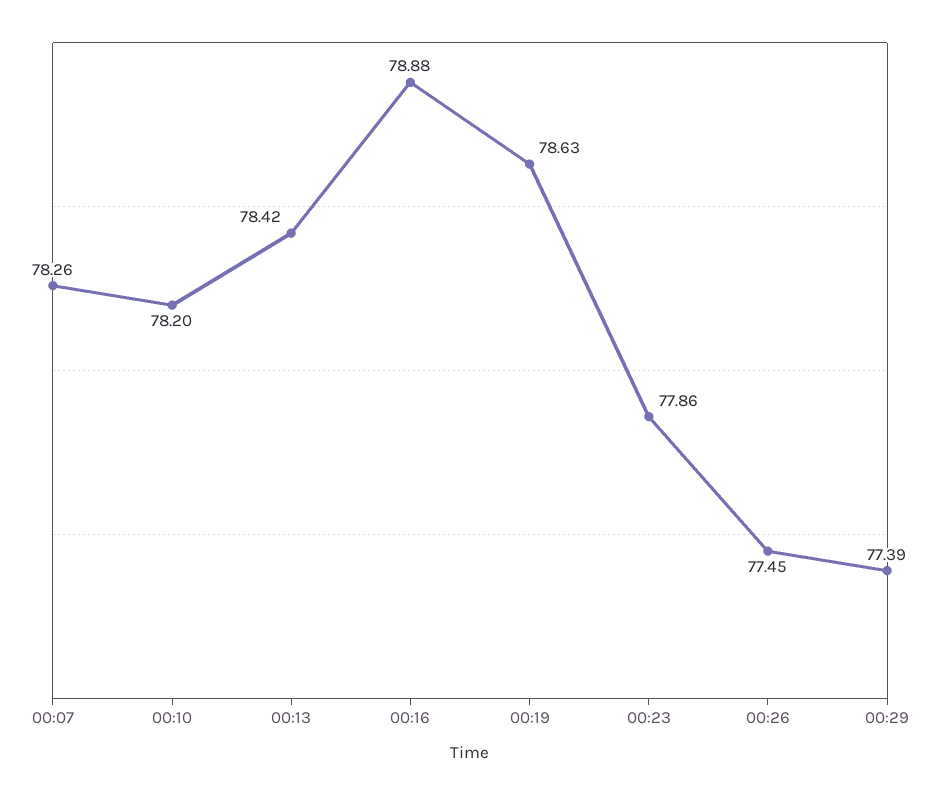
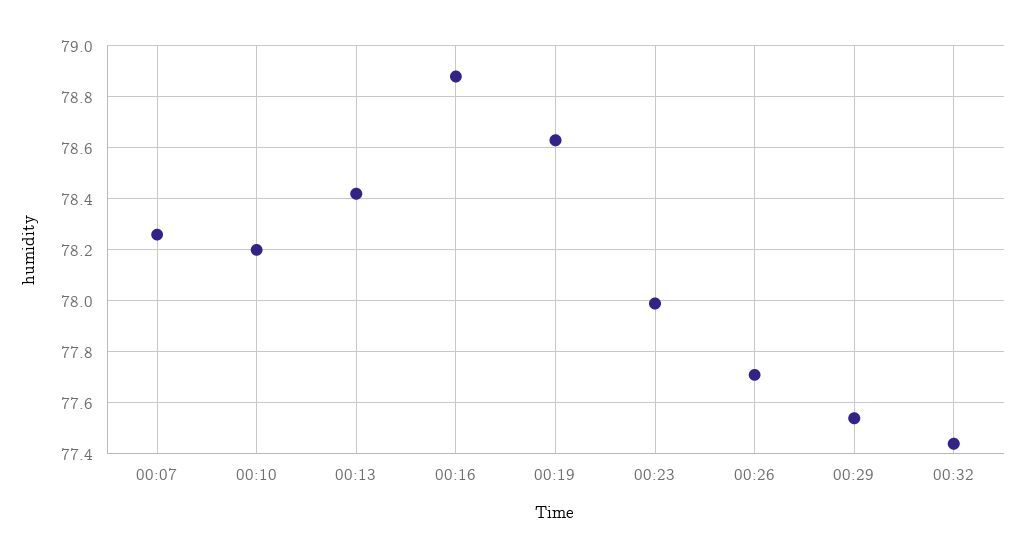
00:23: 77.86 -> 78
00:26: 77.45 -> 77.7
00:29: 77.39 -> 77.55
00:32: none -> 77.45

